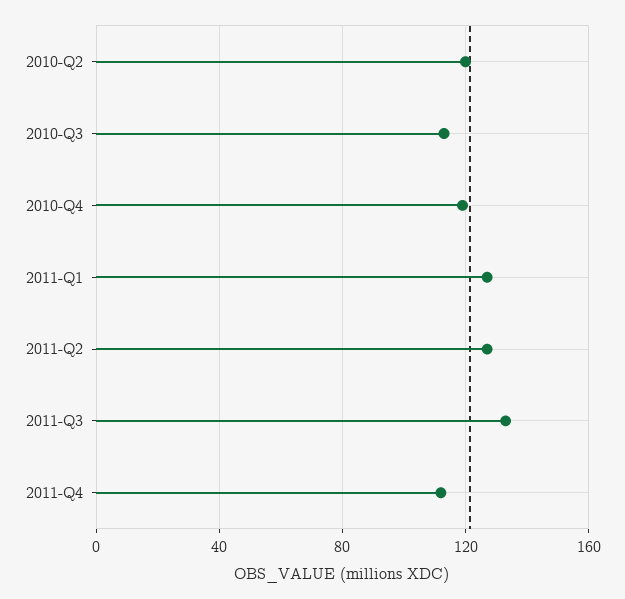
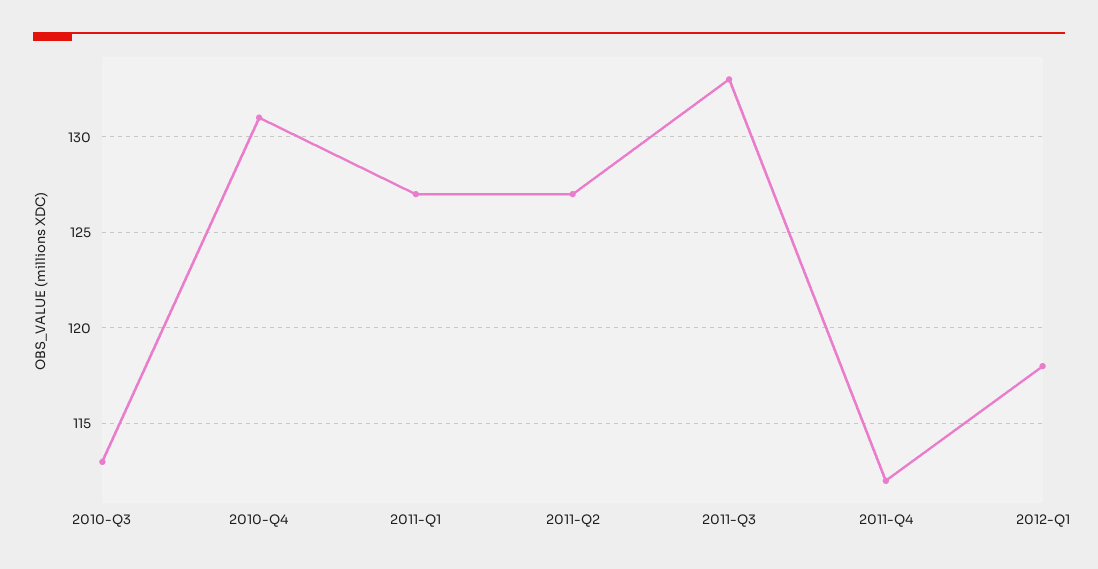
2010-Q2: 120 -> none
2010-Q4: 120 -> 131
2012-Q1: none -> 118

